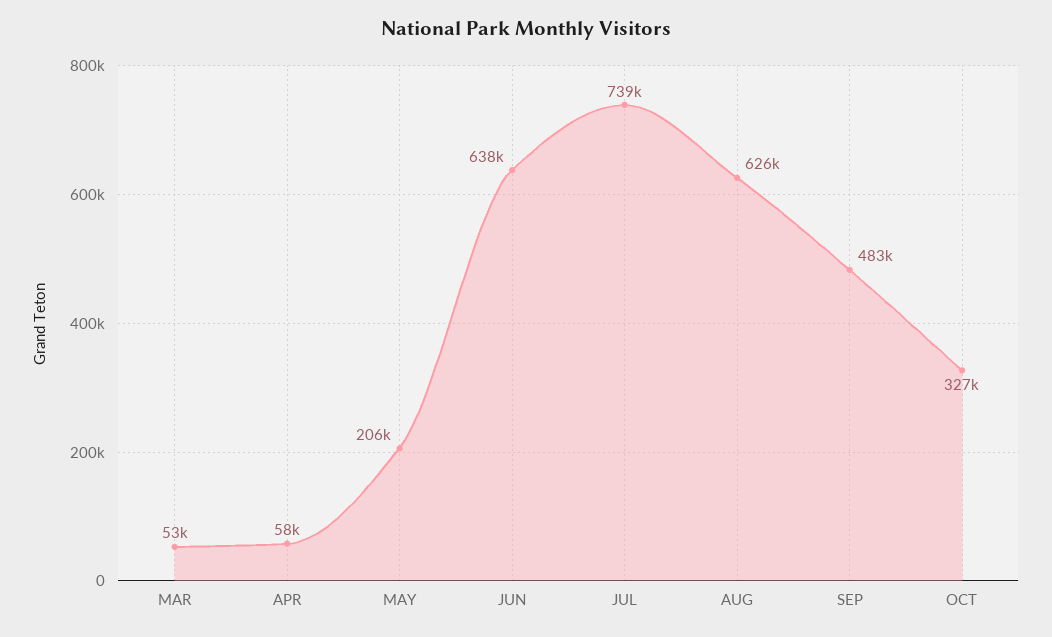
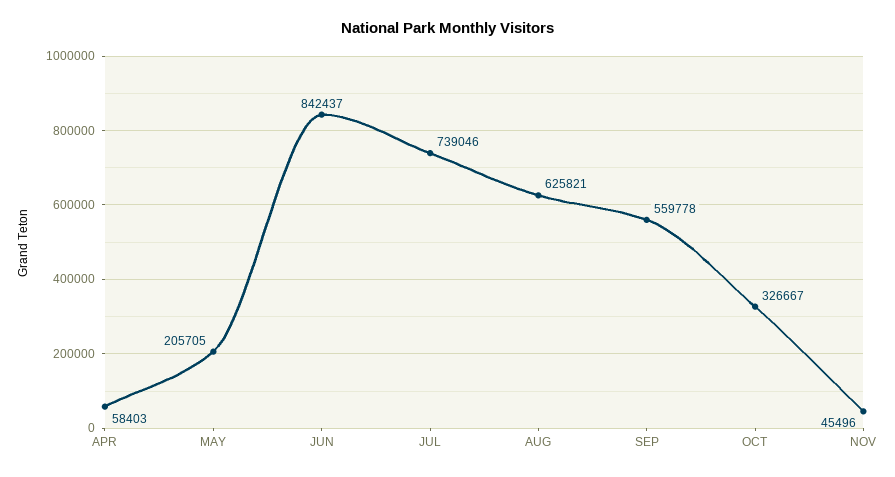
MAR: 53000 -> none
JUN: 638000 -> 842437
SEP: 483000 -> 559778
NOV: none -> 45496

